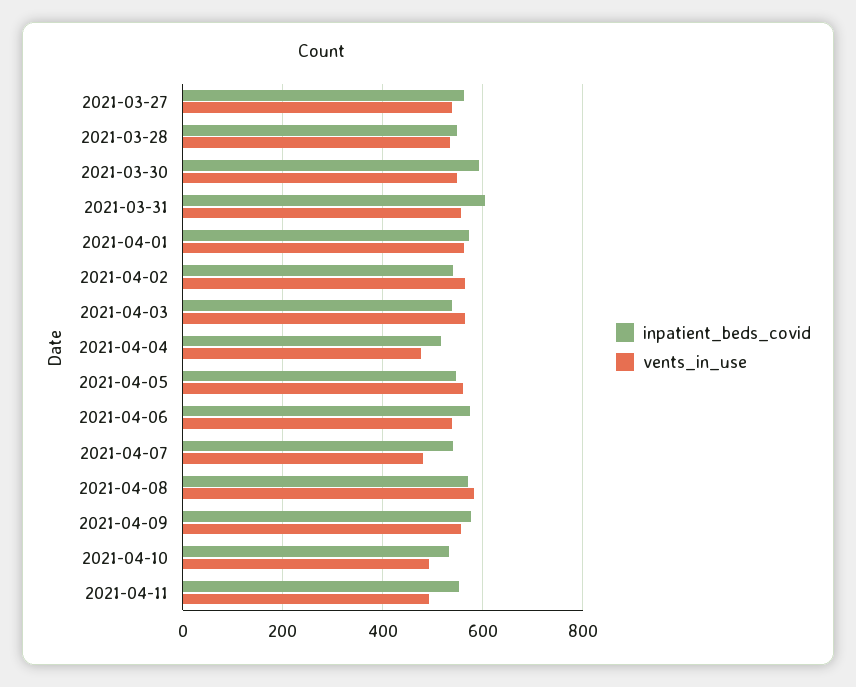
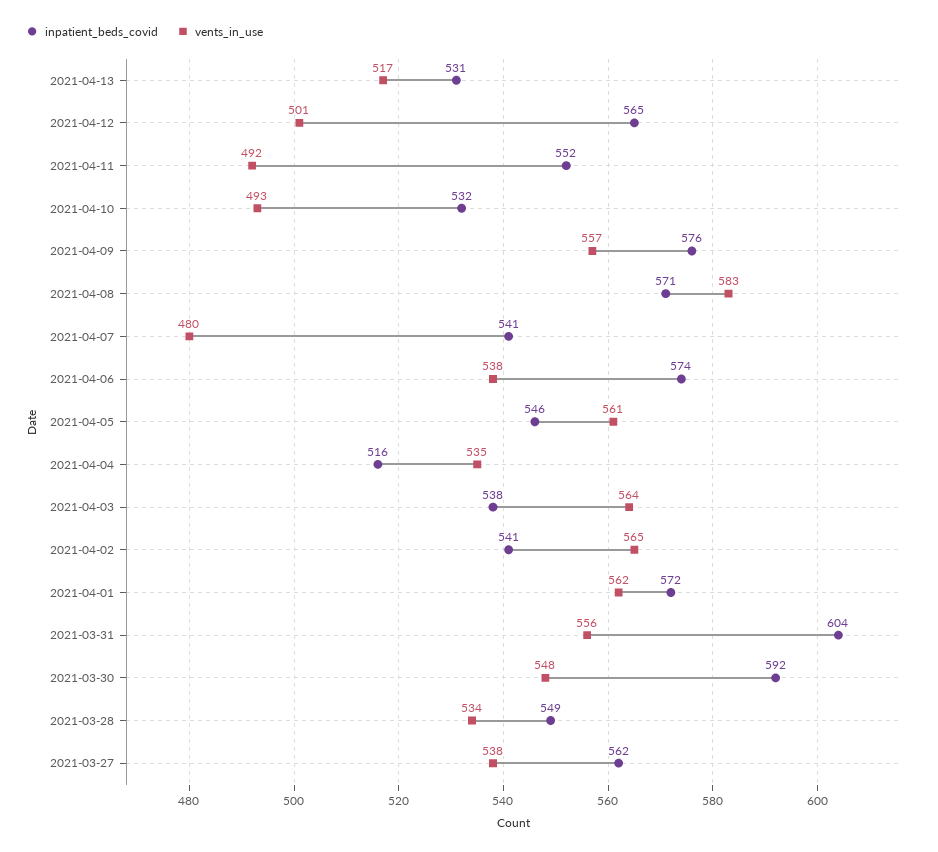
vents_in_use, 2021-04-04: 480 -> 535
inpatient_beds_covid, 2021-04-13: none -> 531
vents_in_use, 2021-04-13: none -> 517
inpatient_beds_covid, 2021-04-12: none -> 565
vents_in_use, 2021-04-12: none -> 501

